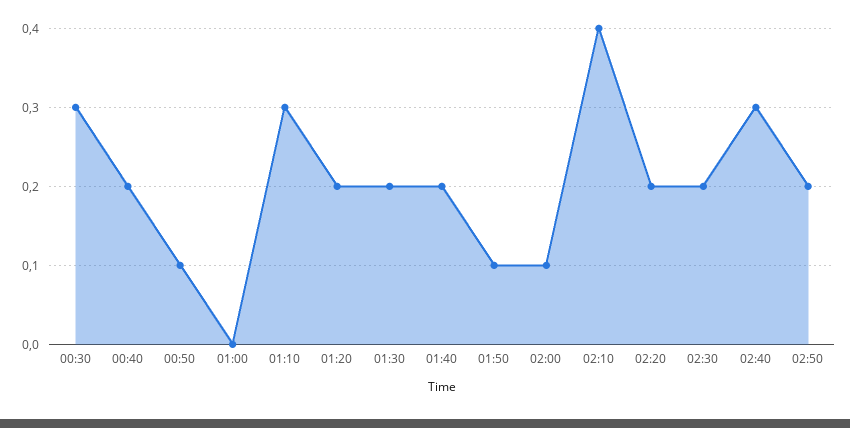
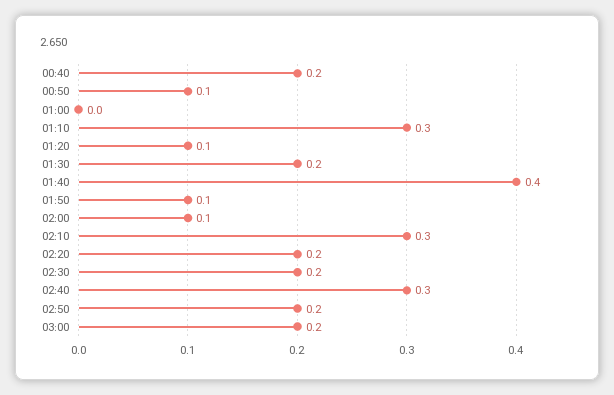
00:30: 0.3 -> none
01:20: 0.2 -> 0.1
01:40: 0.2 -> 0.4
02:10: 0.4 -> 0.3
03:00: none -> 0.2

